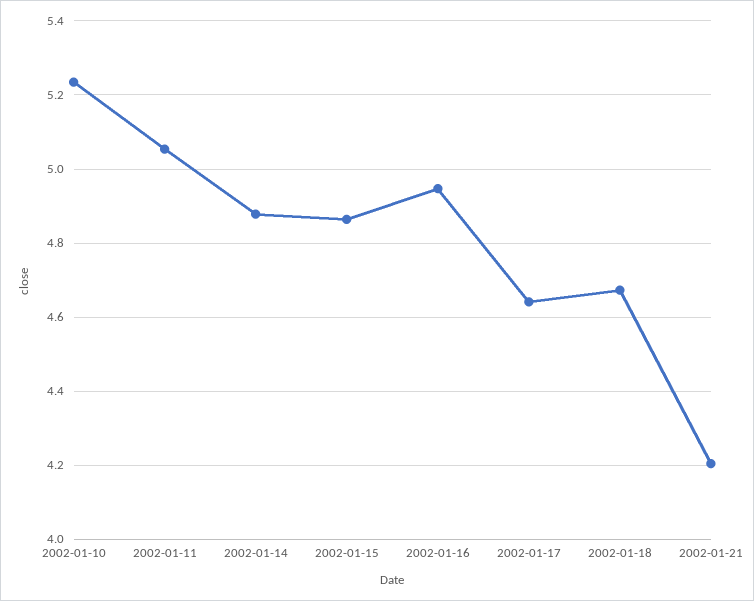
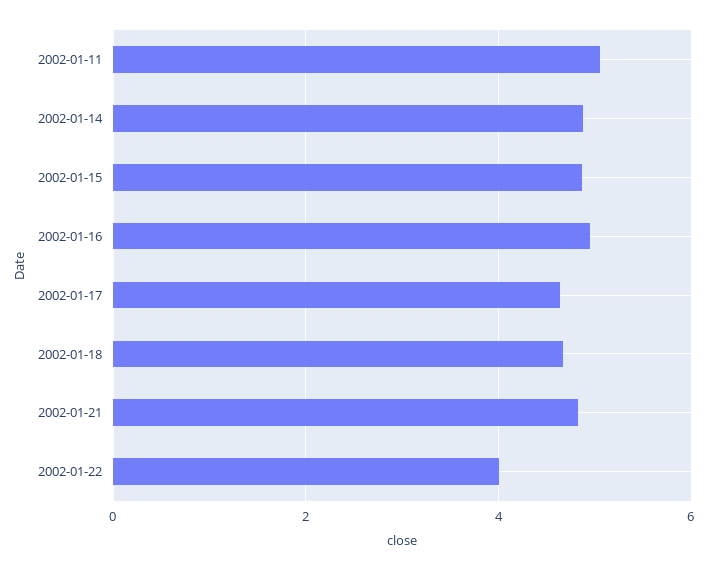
2002-01-10: 5.24 -> none
2002-01-21: 4.2 -> 4.8
2002-01-22: none -> 4

